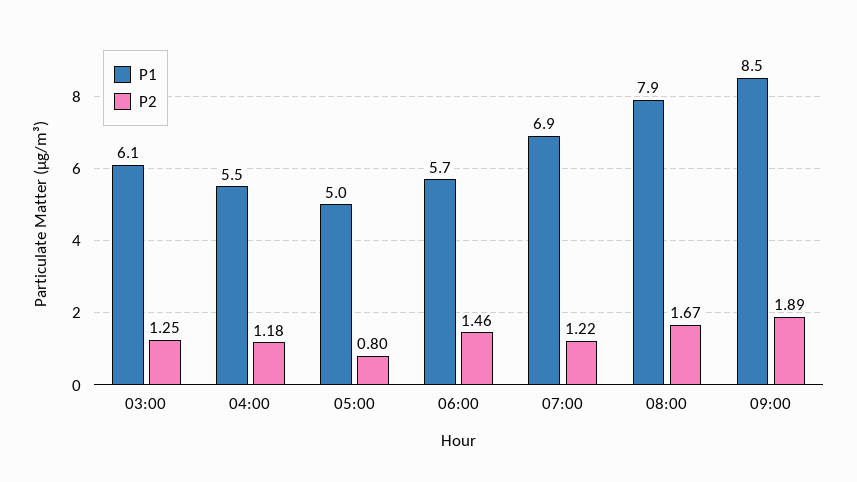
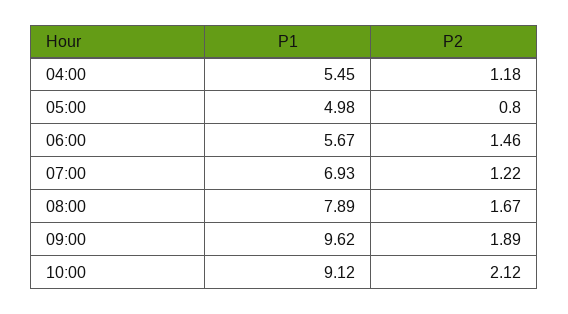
P1, 03:00: 6.1 -> none
P2, 03:00: 1.25 -> none
P1, 09:00: 8.5 -> 9.62
P1, 10:00: none -> 9.12
P2, 10:00: none -> 2.12

